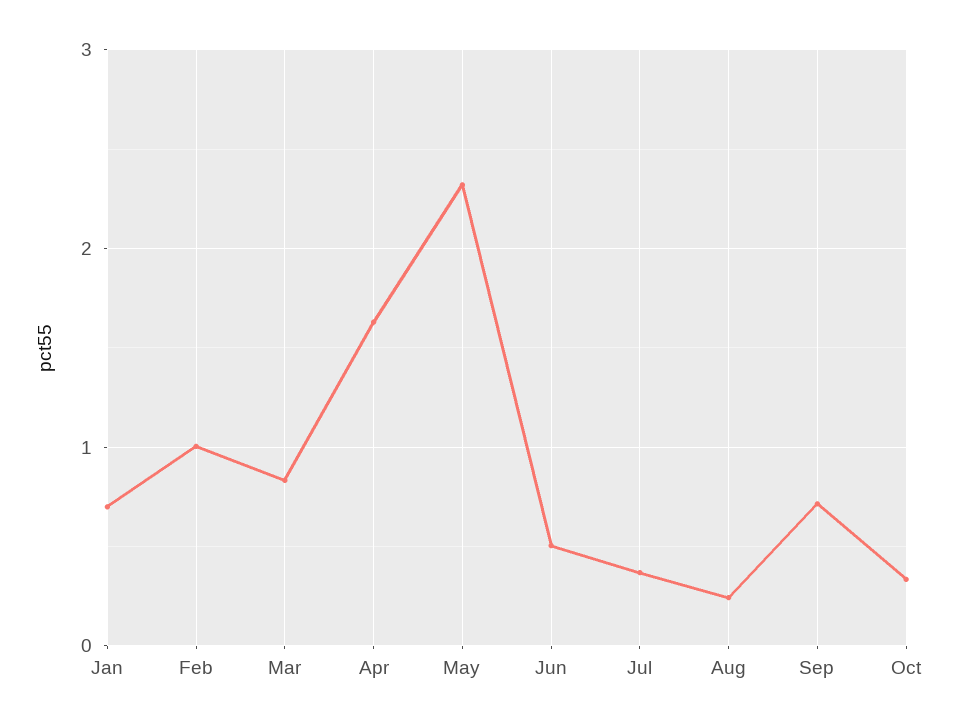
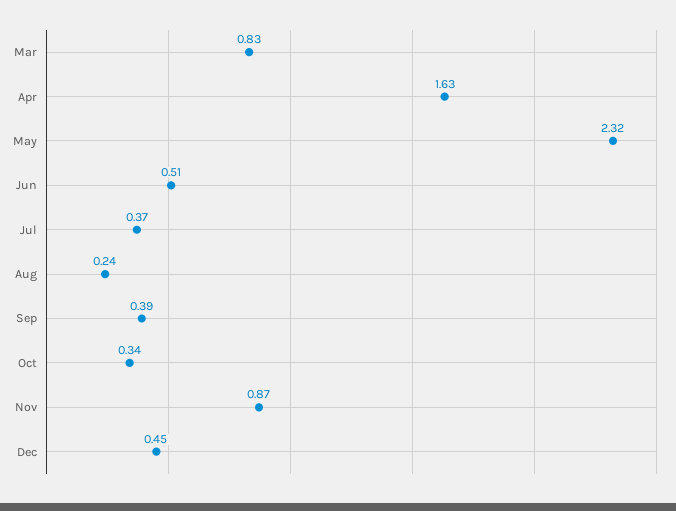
Jan: 0.7 -> none
Feb: 1 -> none
Sep: 0.7 -> 0.39
Nov: none -> 0.87
Dec: none -> 0.45

